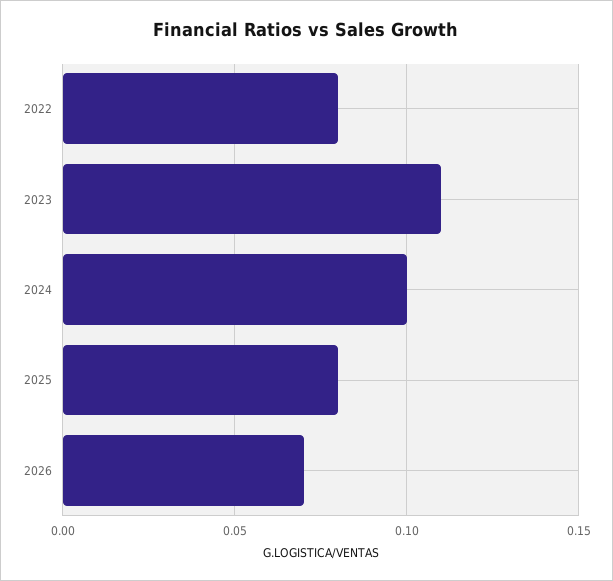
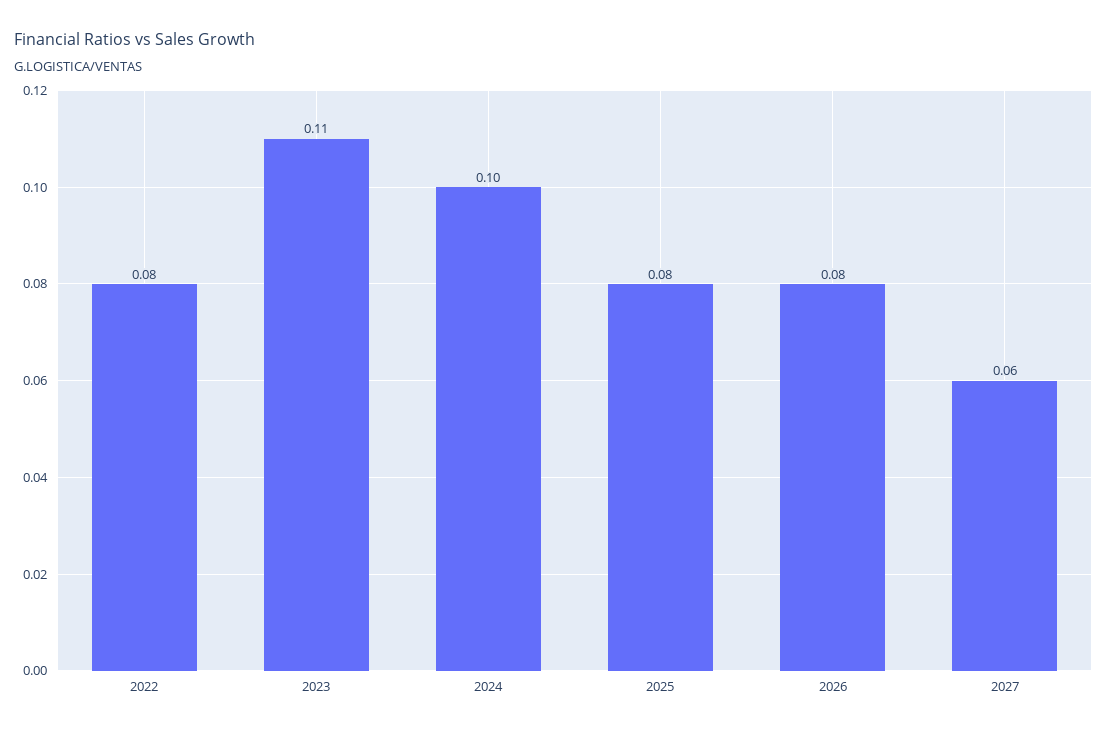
2026: 0.07 -> 0.08
2027: none -> 0.06

